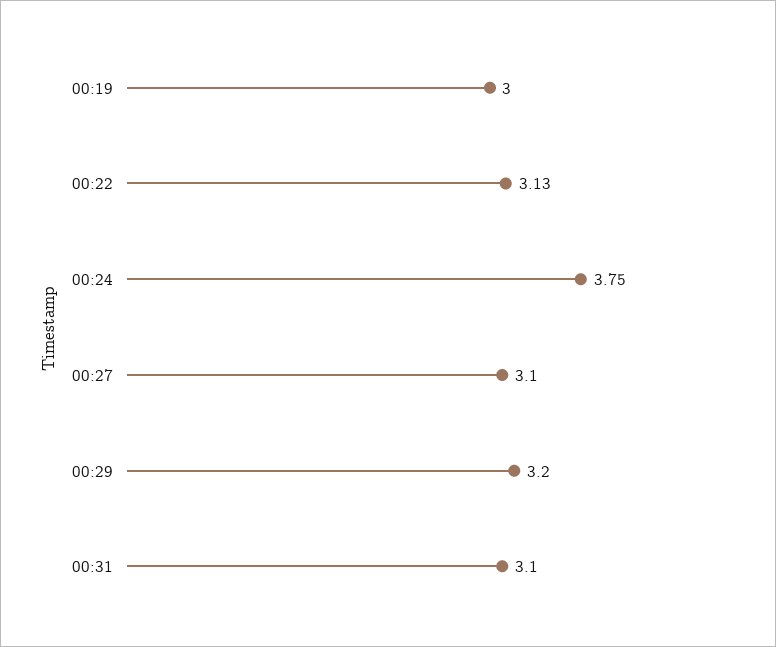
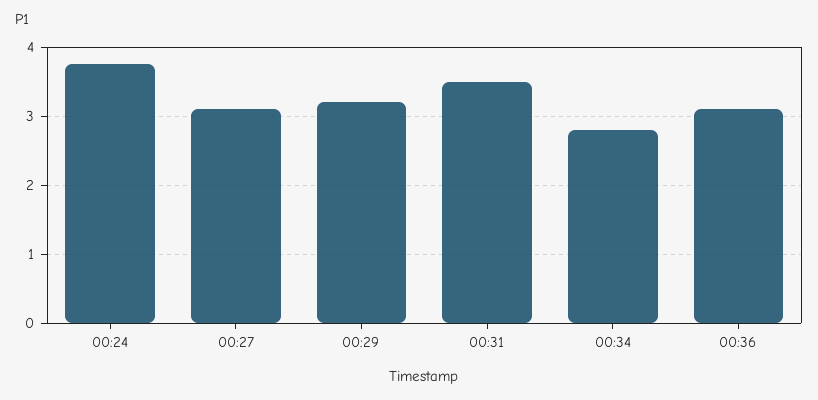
00:19: 3 -> none
00:22: 3.13 -> none
00:31: 3.1 -> 3.5
00:34: none -> 2.8
00:36: none -> 3.1

